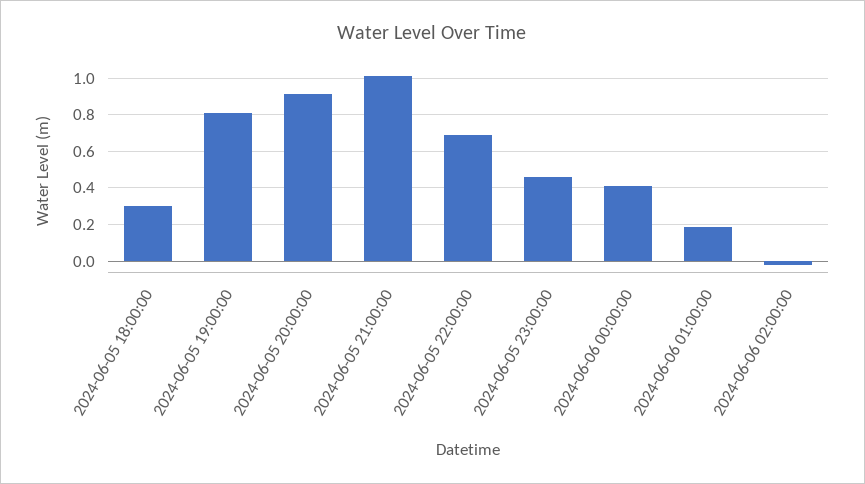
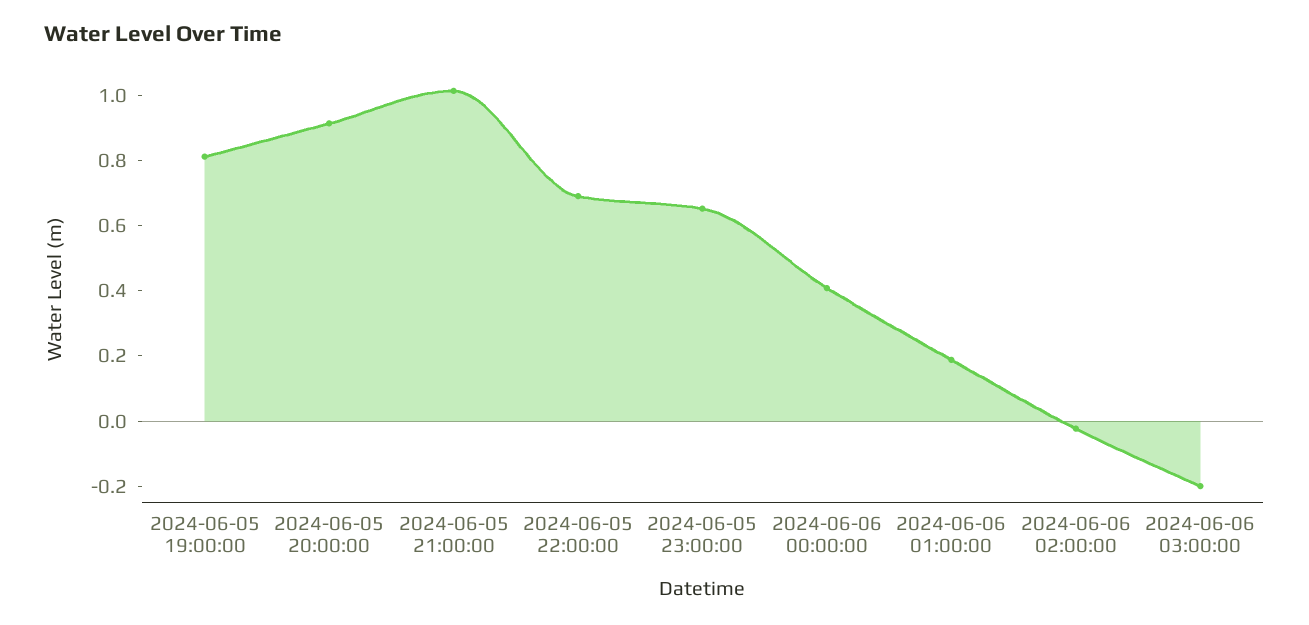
2024-06-05 18:00:00: 0.3 -> none
2024-06-05 23:00:00: 0.45 -> 0.65
2024-06-06 03:00:00: none -> -0.2

